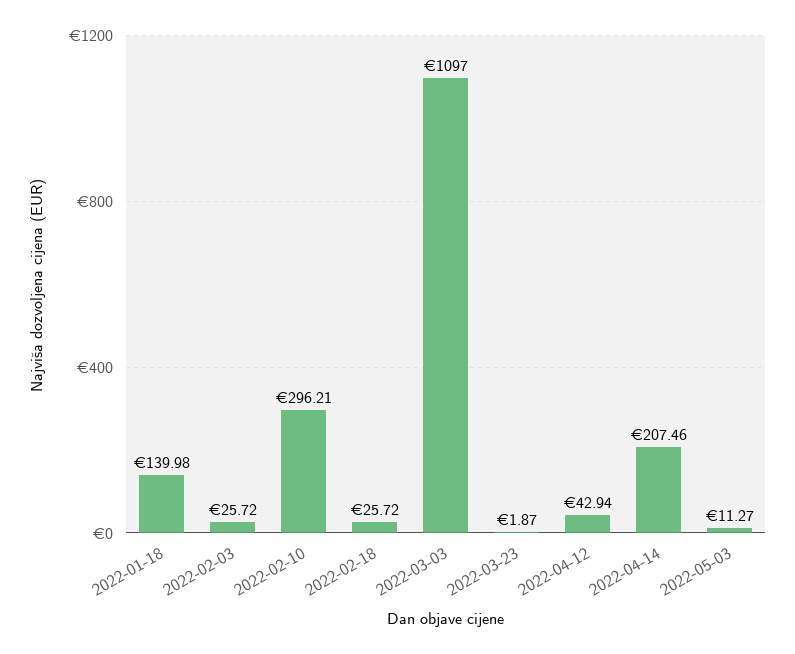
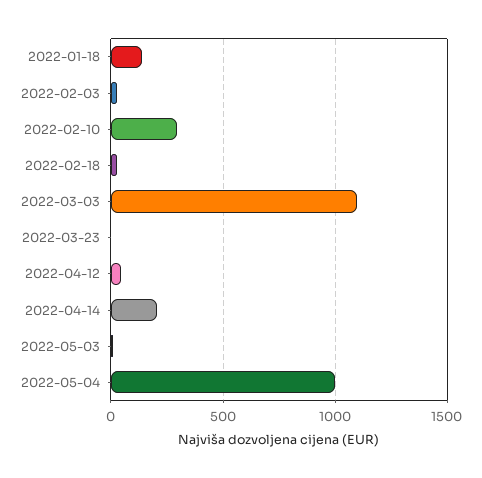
2022-05-04: none -> 1000

